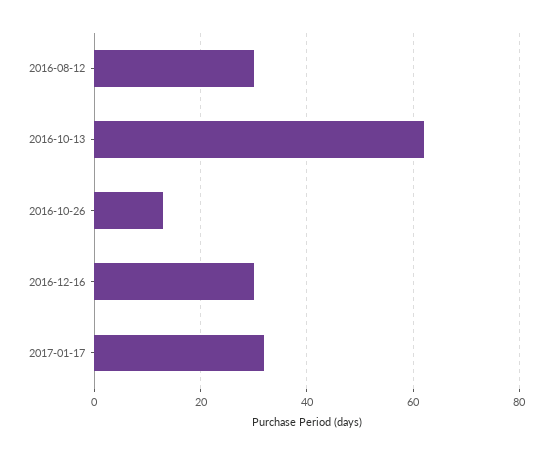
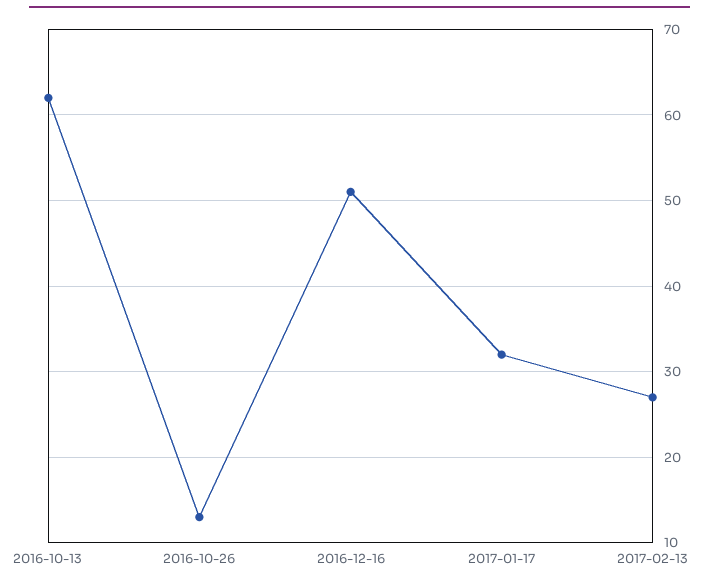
2016-08-12: 30 -> none
2016-12-16: 30 -> 51
2017-02-13: none -> 27

